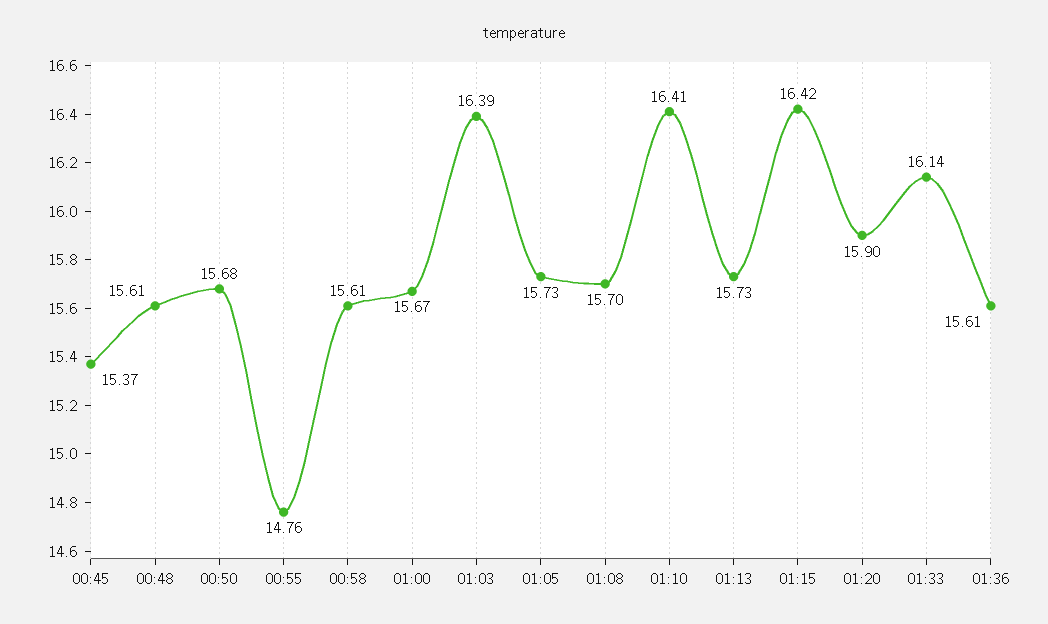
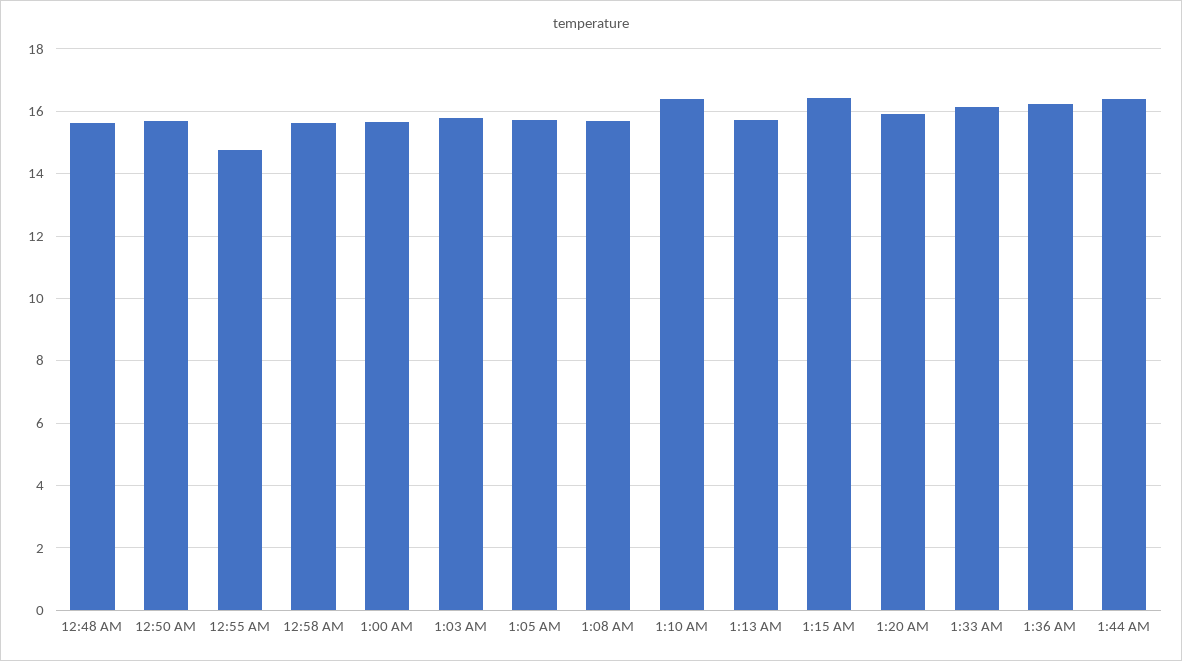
00:45: 15.37 -> none
01:03: 16.39 -> 15.8
01:36: 15.61 -> 16.2
1:44 AM: none -> 16.4

